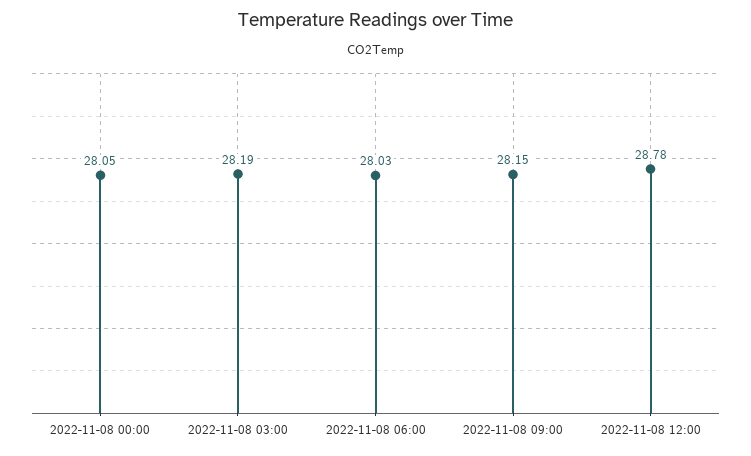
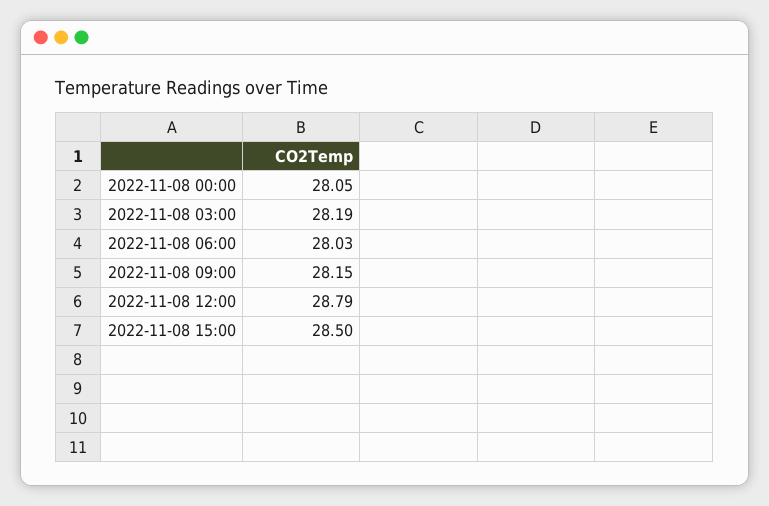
2022-11-08 12:00: 28.78 -> 28.79
2022-11-08 15:00: none -> 28.5

